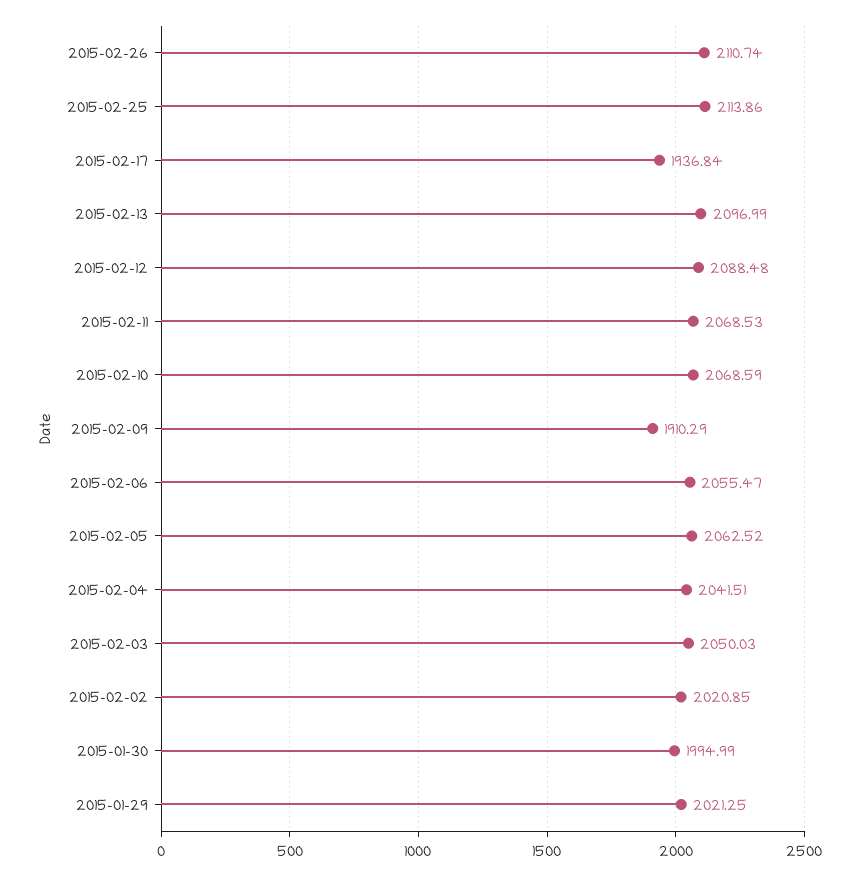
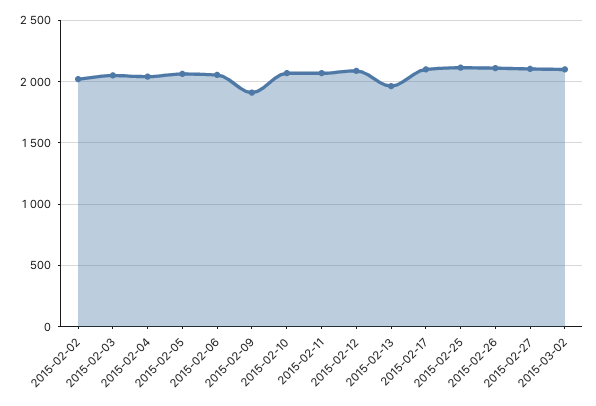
2015-02-17: 1936.84 -> 2100
2015-02-13: 2096.99 -> 1950
2015-01-30: 1994.99 -> none
2015-01-29: 2021.25 -> none
2015-02-27: none -> 2100
2015-03-02: none -> 2100

